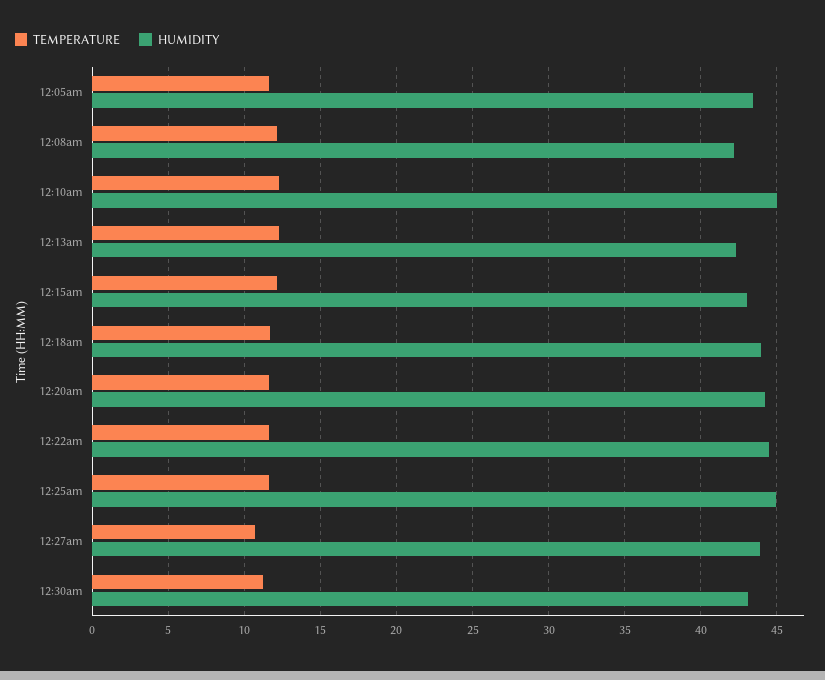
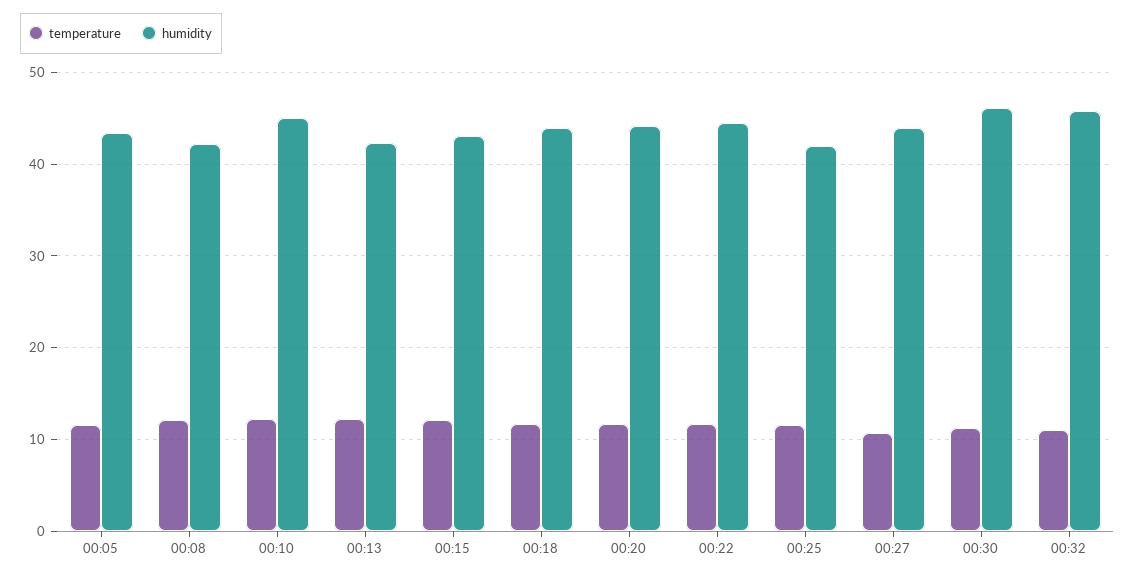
HUMIDITY, 12:25am: 45 -> 42
HUMIDITY, 12:30am: 43 -> 46
TEMPERATURE, 00:32: none -> 11
HUMIDITY, 00:32: none -> 46

